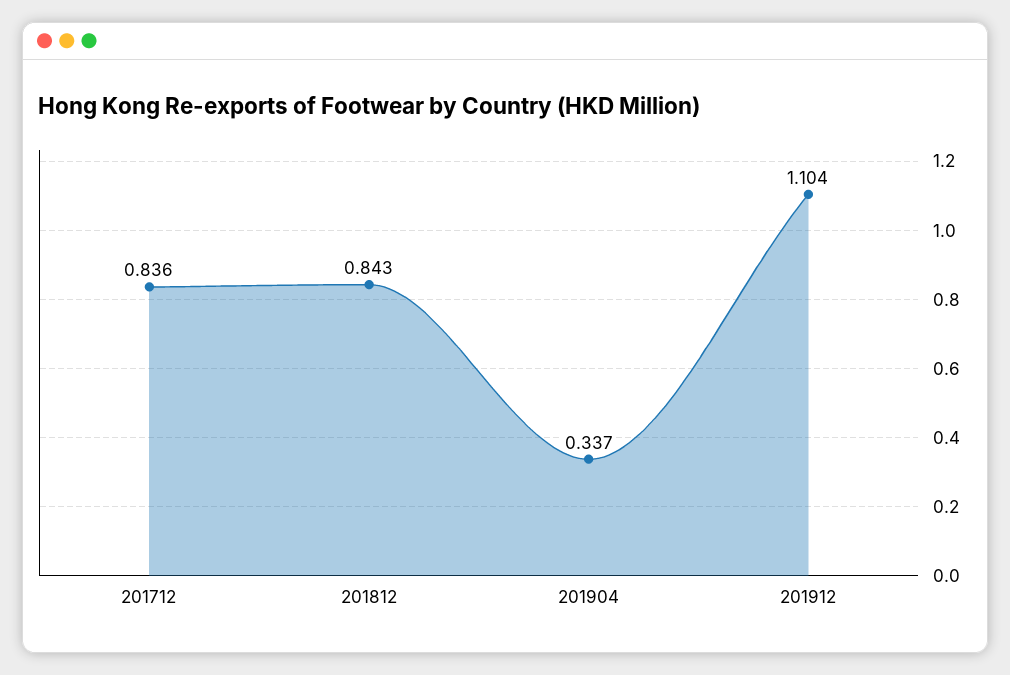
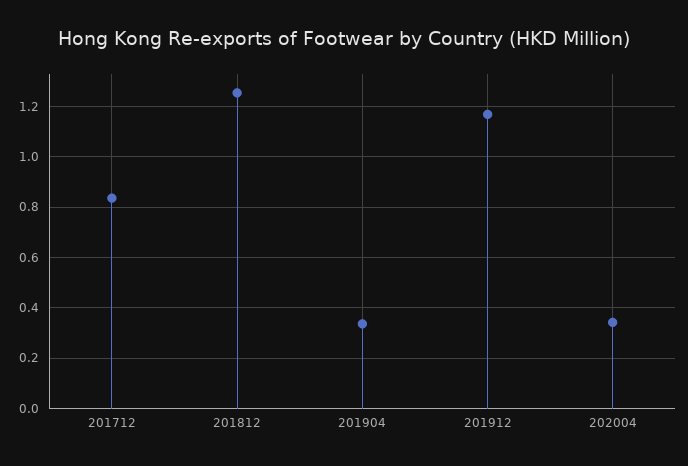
201812: 0.843 -> 1.25
201912: 1.104 -> 1.175
202004: none -> 0.35

